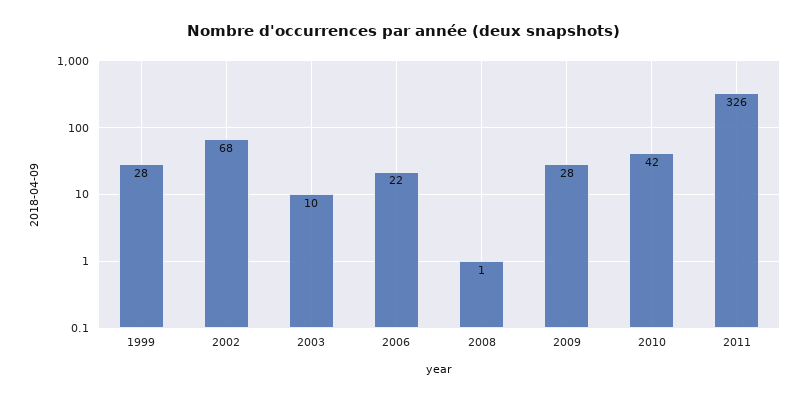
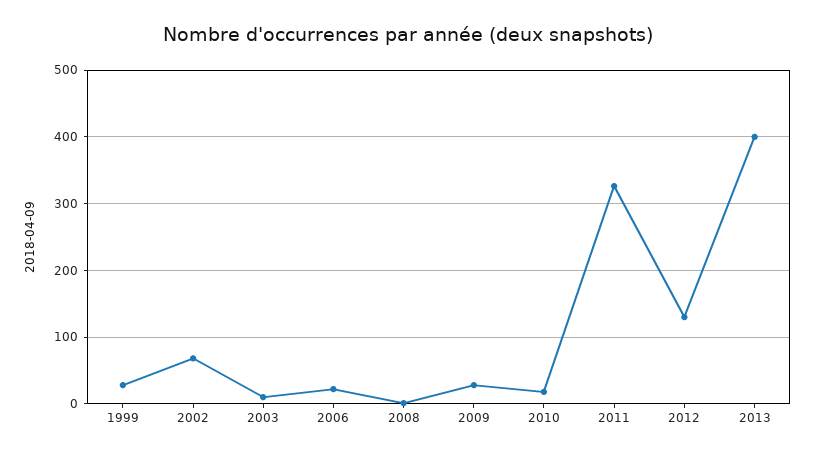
2010: 42 -> 20
2012: none -> 130
2013: none -> 400

